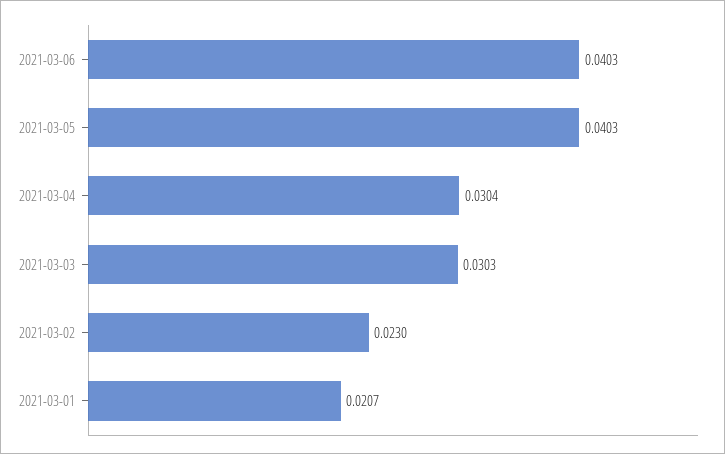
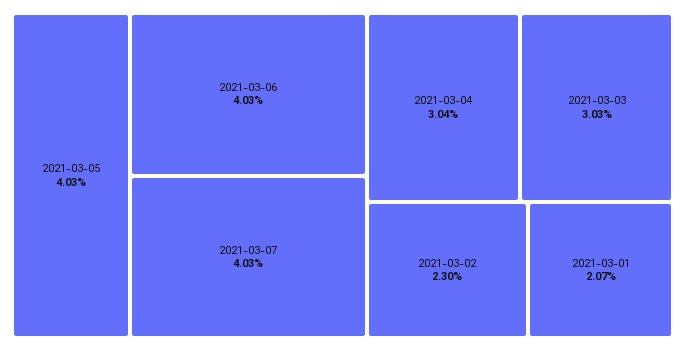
2021-03-07: none -> 0.0403

